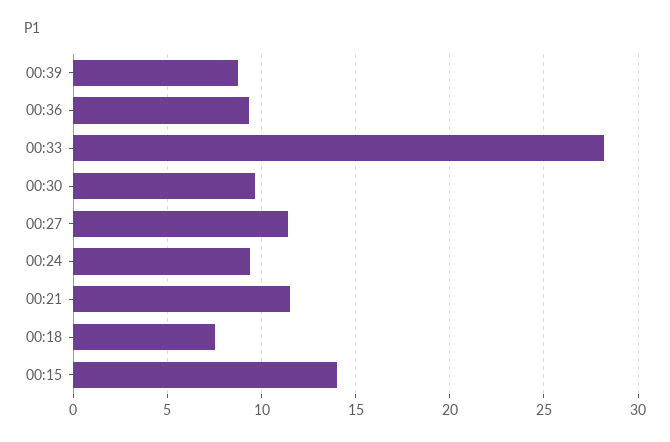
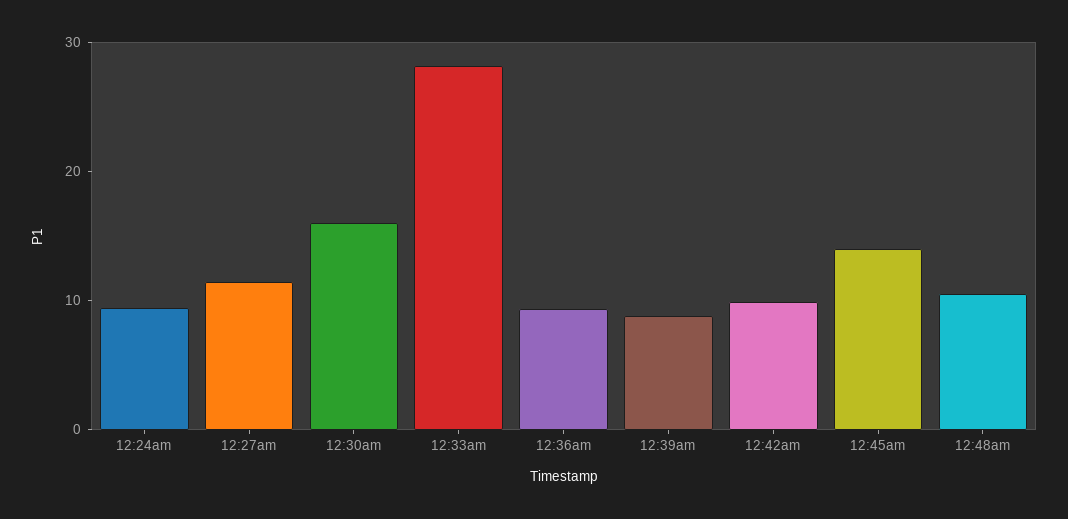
00:30: 9.5 -> 16
00:21: 11.5 -> none
00:18: 7.5 -> none
00:15: 14 -> none
12:42am: none -> 10
12:45am: none -> 14
12:48am: none -> 10

